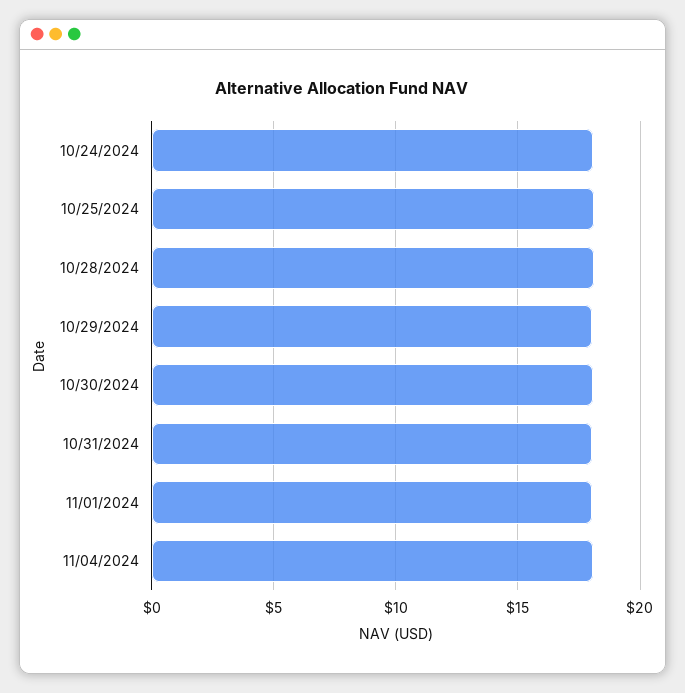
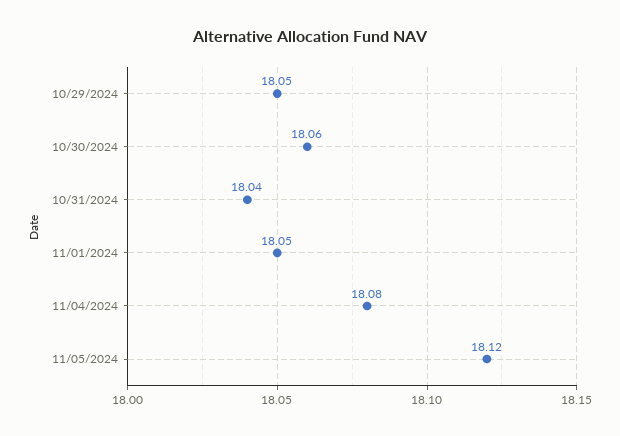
10/24/2024: 18 -> none
10/25/2024: 18 -> none
10/28/2024: 18 -> none
11/05/2024: none -> 18.12

